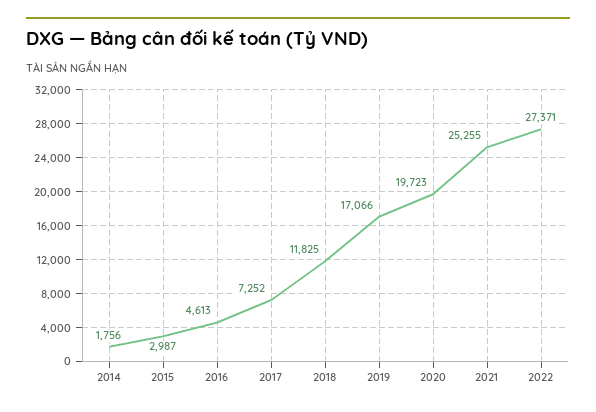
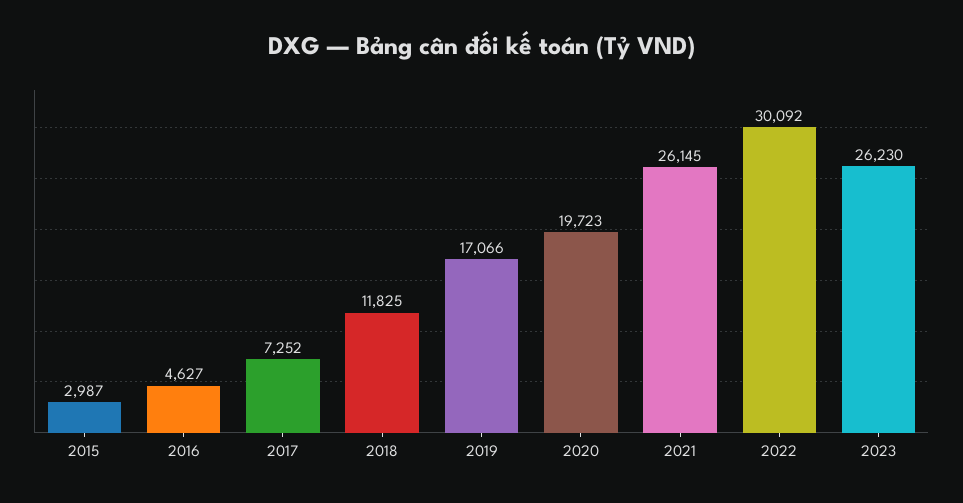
2014: 1756 -> none
2016: 4613 -> 4627
2021: 25255 -> 26145
2022: 27371 -> 30092
2023: none -> 26230

